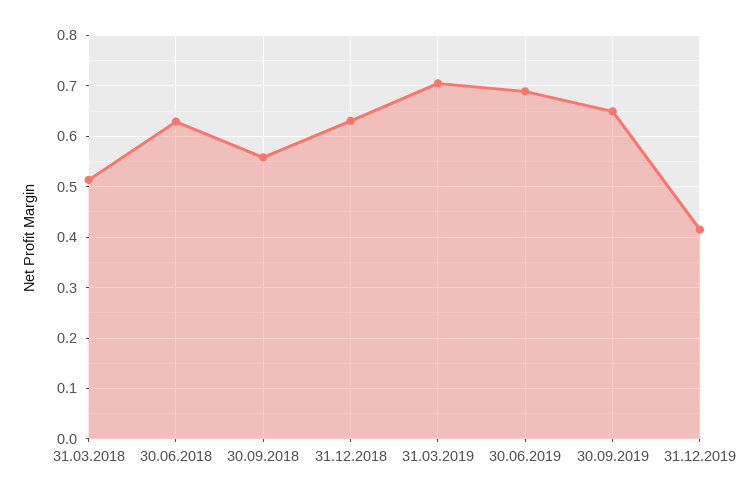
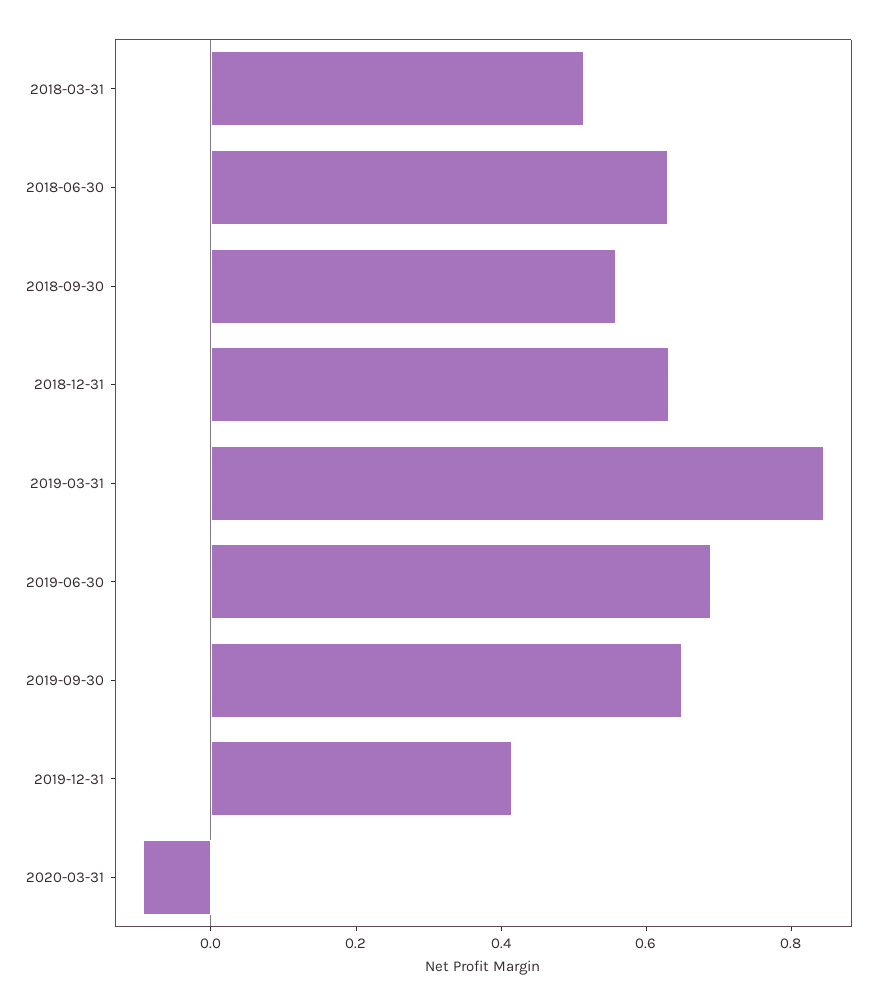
31.03.2019: 0.7 -> 0.85
2020-03-31: none -> -0.1

